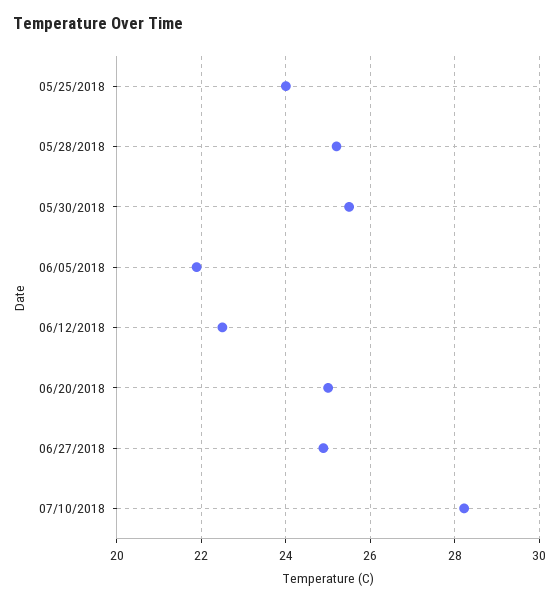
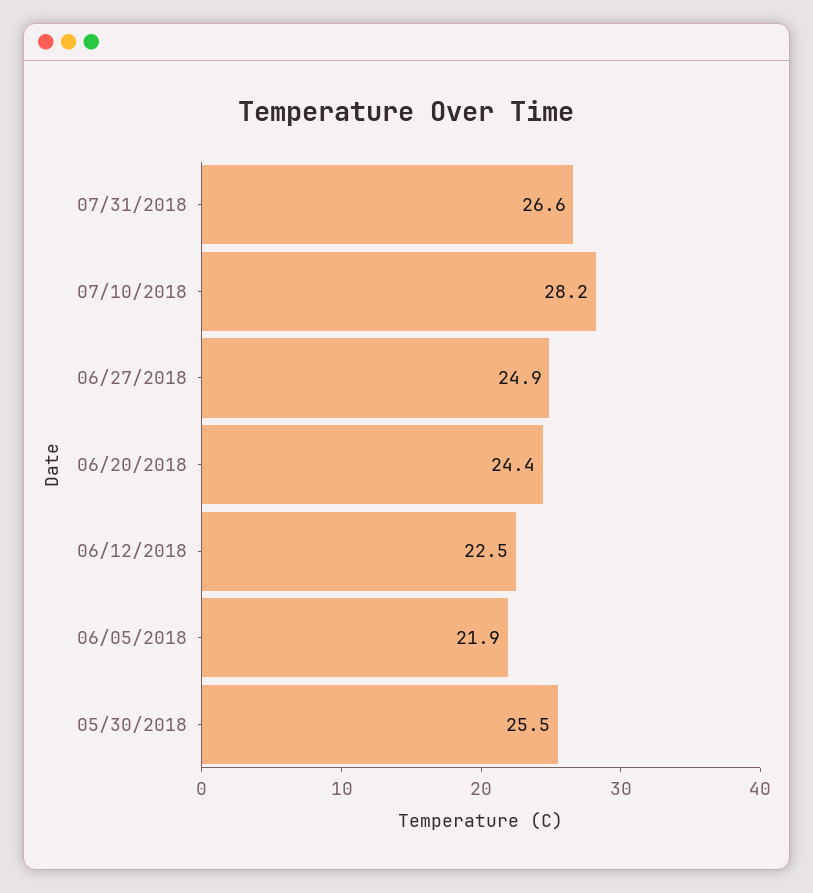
05/25/2018: 24 -> none
05/28/2018: 25.2 -> none
06/20/2018: 25 -> 24.4
07/31/2018: none -> 26.6

